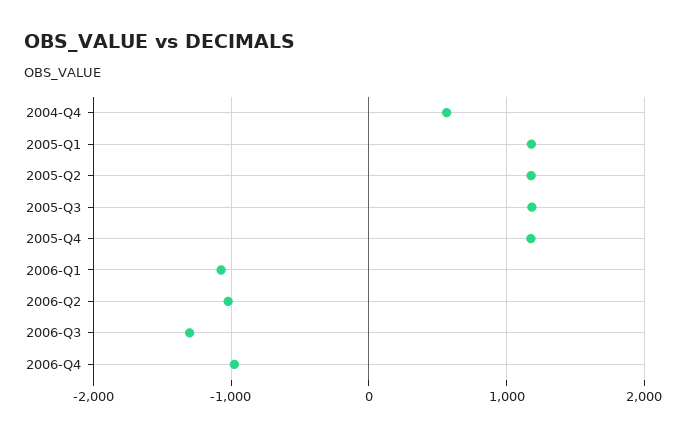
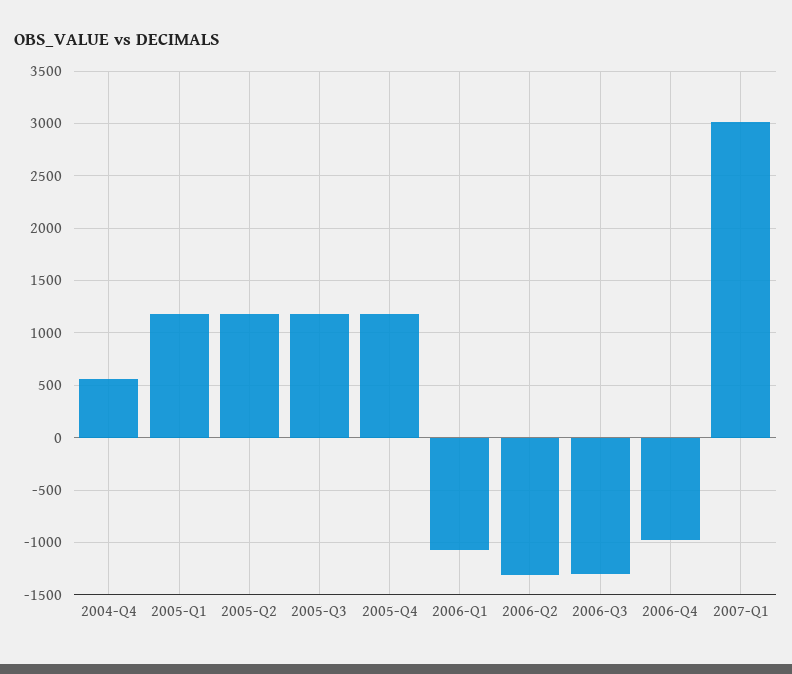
2006-Q2: -1000 -> -1300
2007-Q1: none -> 3000

